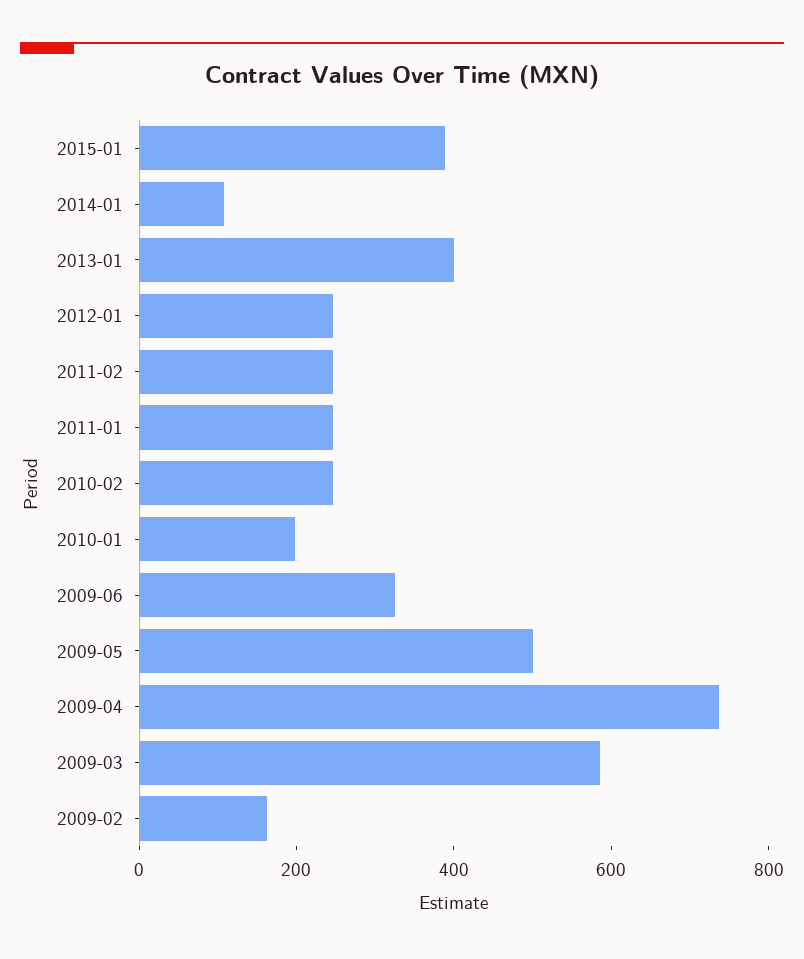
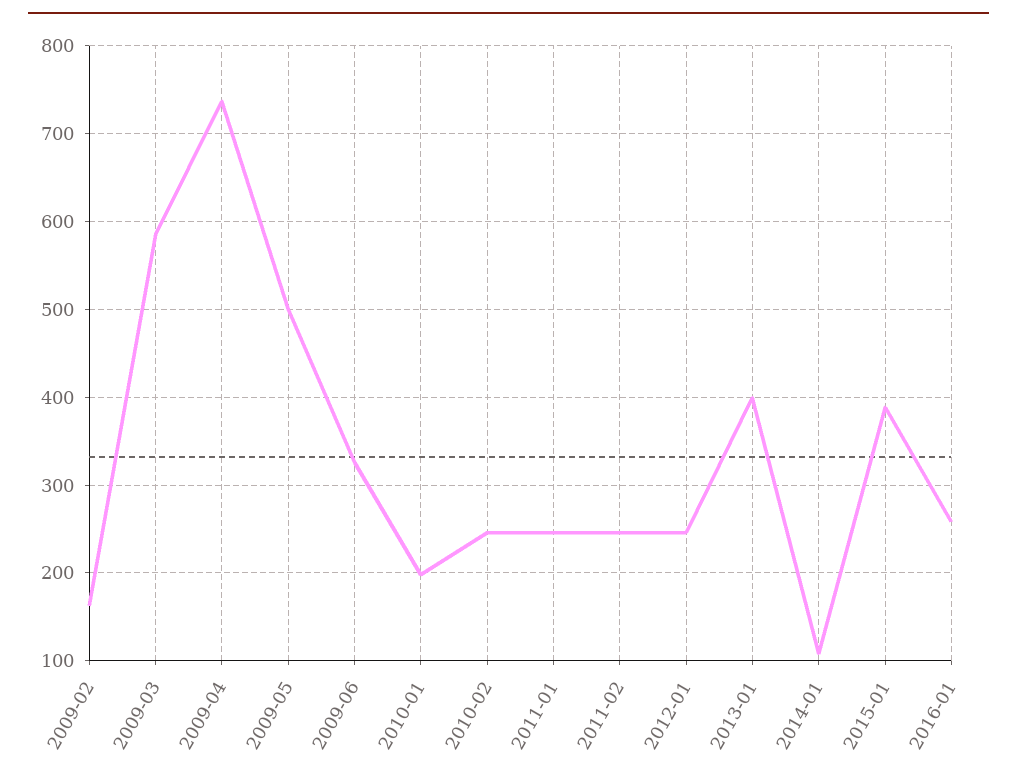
2016-01: none -> 260

